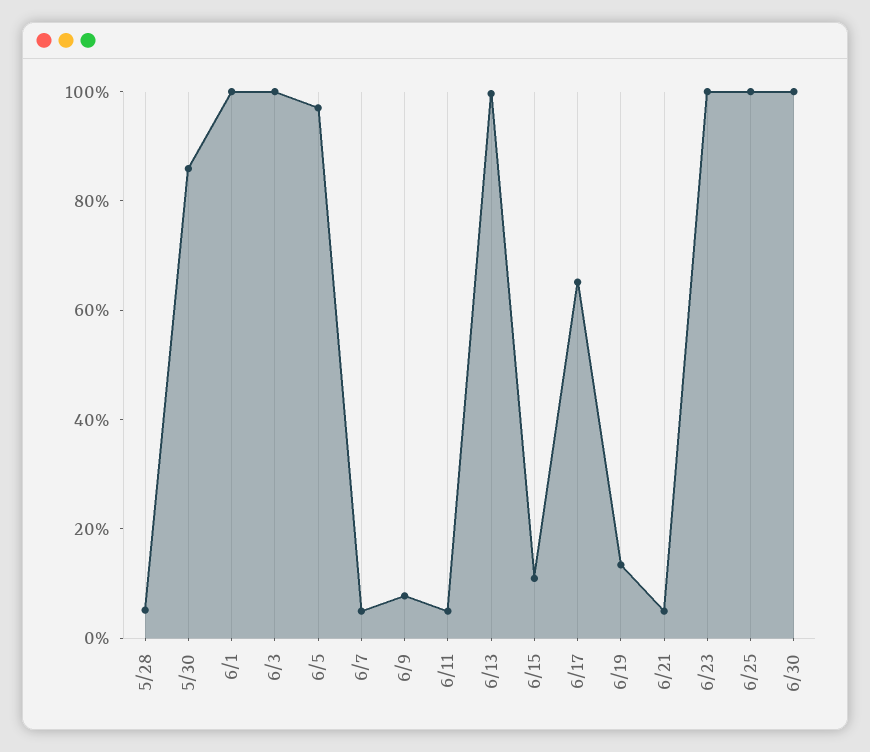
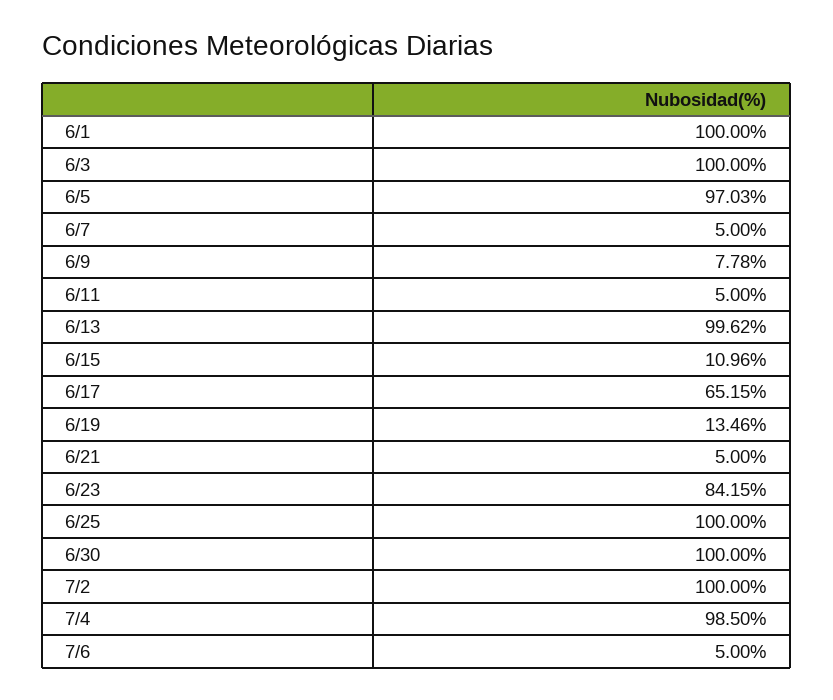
5/28: 5 -> none
5/30: 85 -> none
6/23: 100 -> 84.15
7/2: none -> 100
7/4: none -> 98.5
7/6: none -> 5

